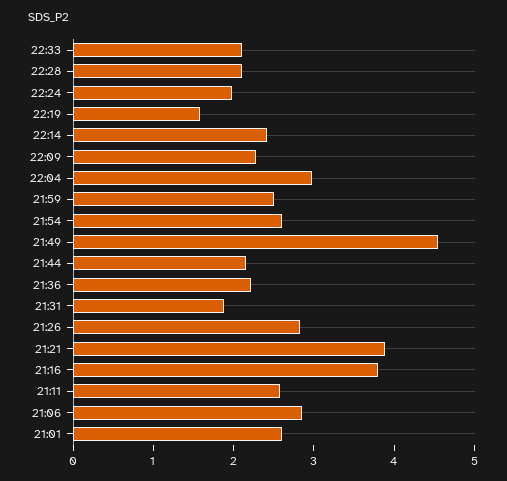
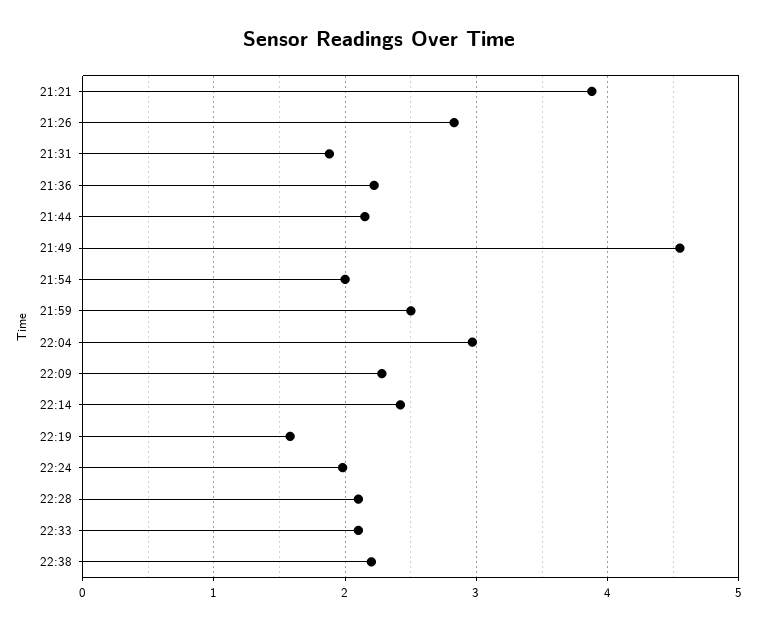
21:54: 2.6 -> 2
21:16: 3.8 -> none
21:11: 2.6 -> none
21:06: 2.8 -> none
21:01: 2.6 -> none
22:38: none -> 2.2

